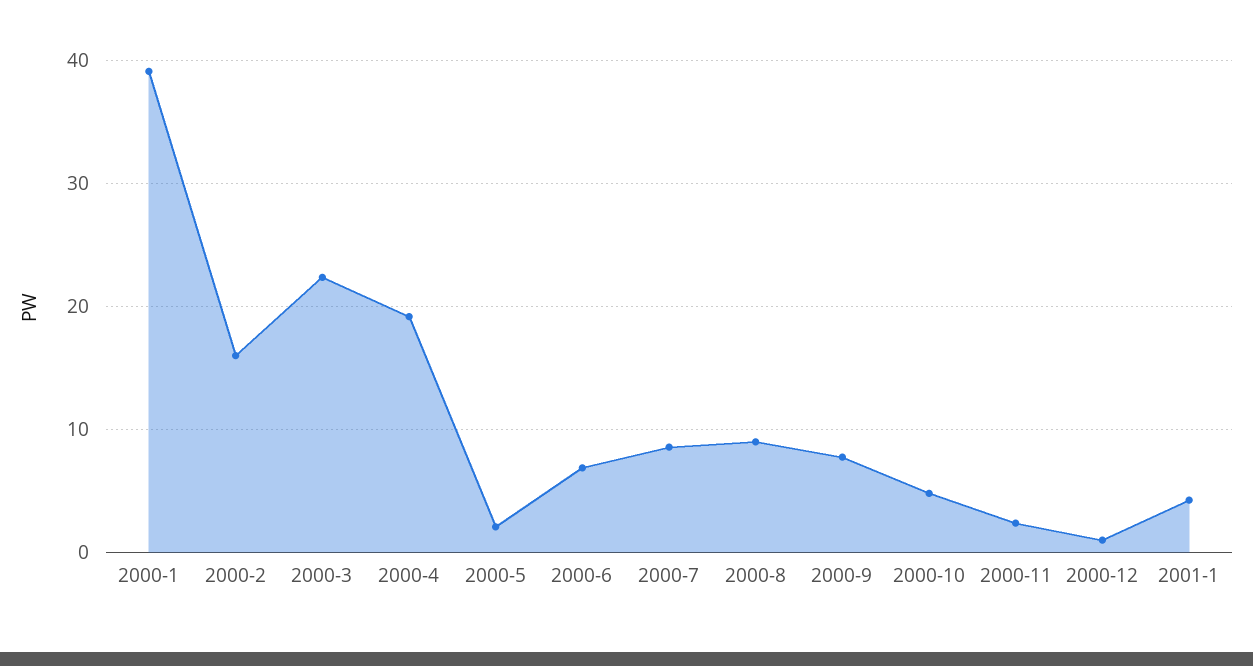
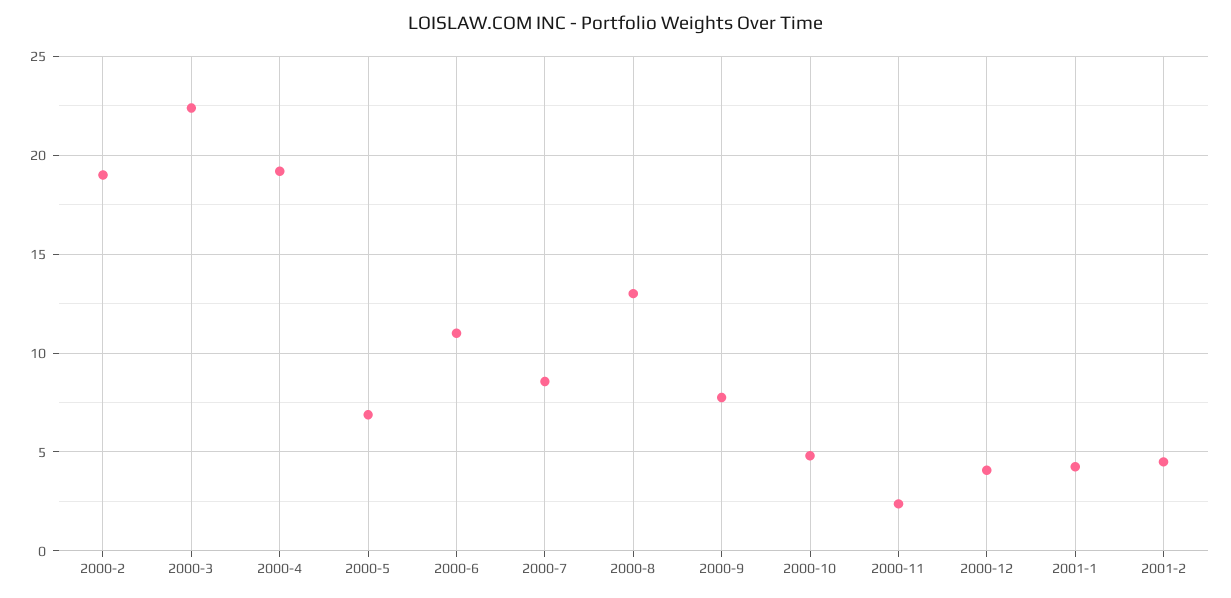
2000-1: 39 -> none
2000-2: 16 -> 19
2000-5: 2 -> 7
2000-6: 7 -> 11
2000-8: 9 -> 13
2000-12: 1 -> 4
2001-2: none -> 4.5

